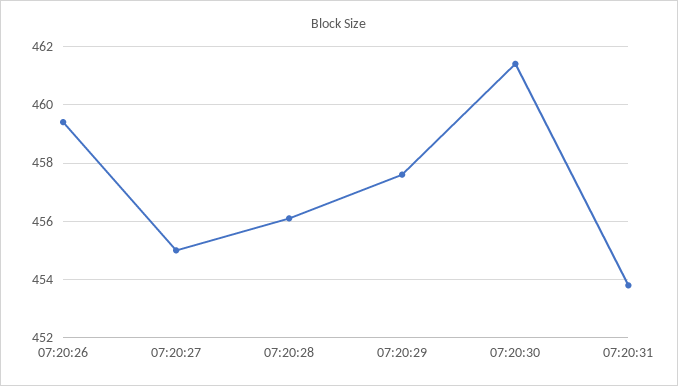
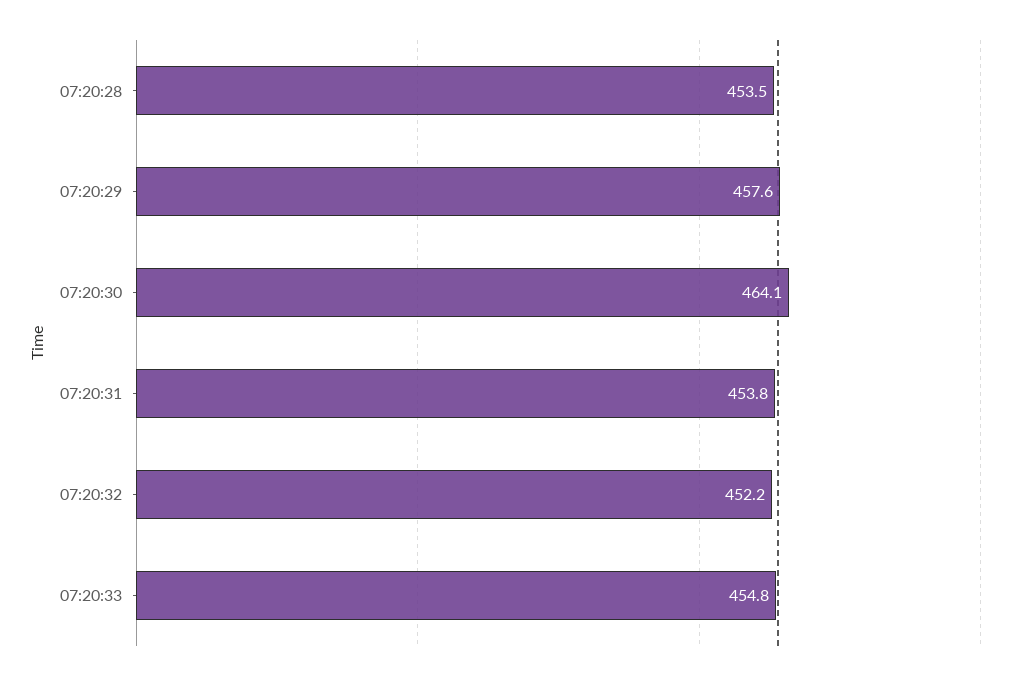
07:20:26: 459.5 -> none
07:20:27: 455 -> none
07:20:28: 456 -> 453.5
07:20:30: 461.5 -> 464.1
07:20:32: none -> 452.2
07:20:33: none -> 454.8

